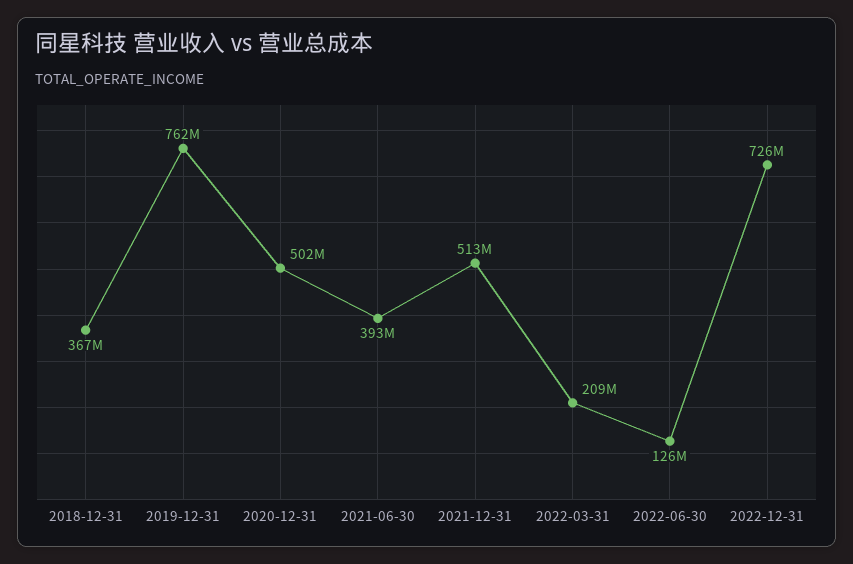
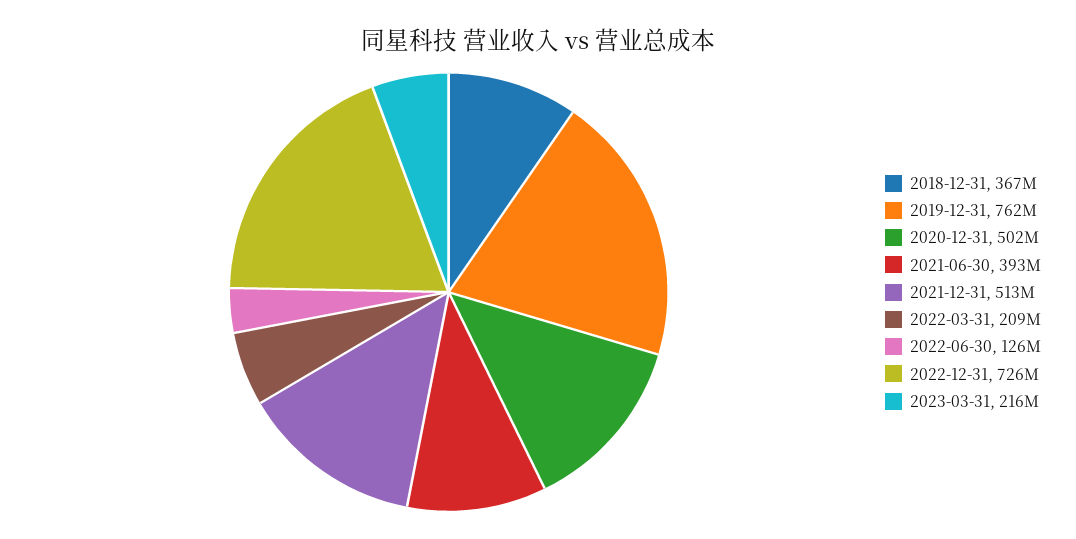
2023-03-31: none -> 216000000

